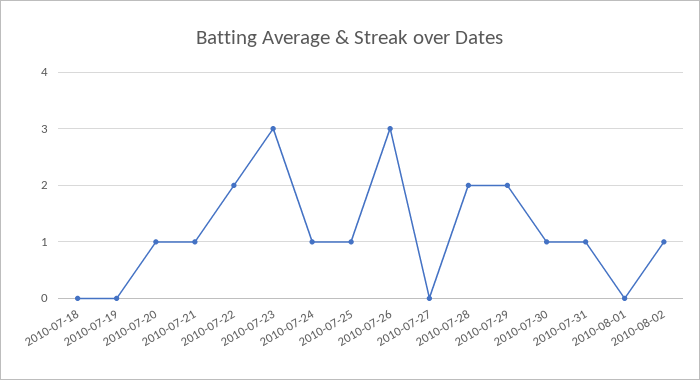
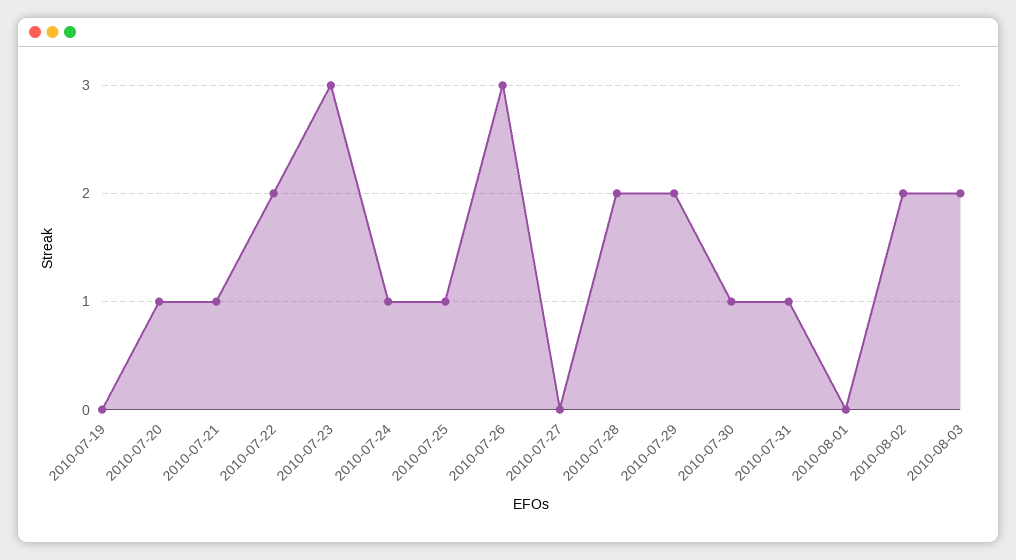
2010-07-18: 0 -> none
2010-08-02: 1 -> 2
2010-08-03: none -> 2

